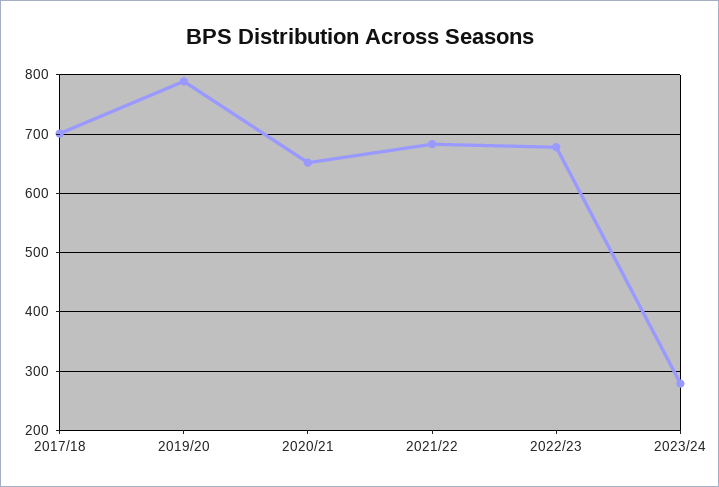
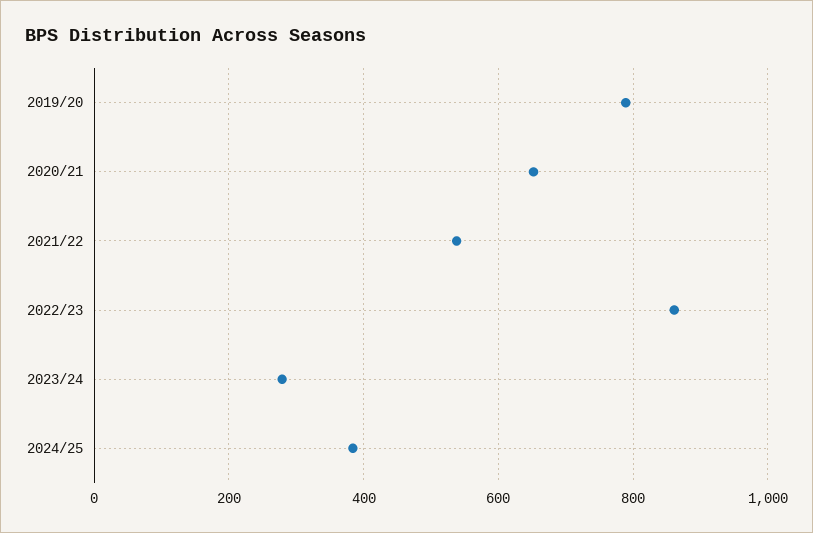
2017/18: 700 -> none
2021/22: 680 -> 540
2022/23: 680 -> 860
2024/25: none -> 380

